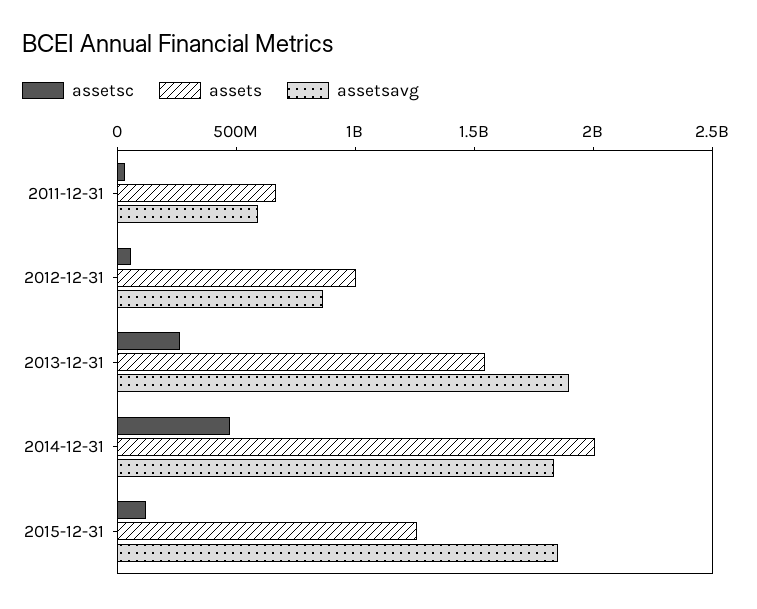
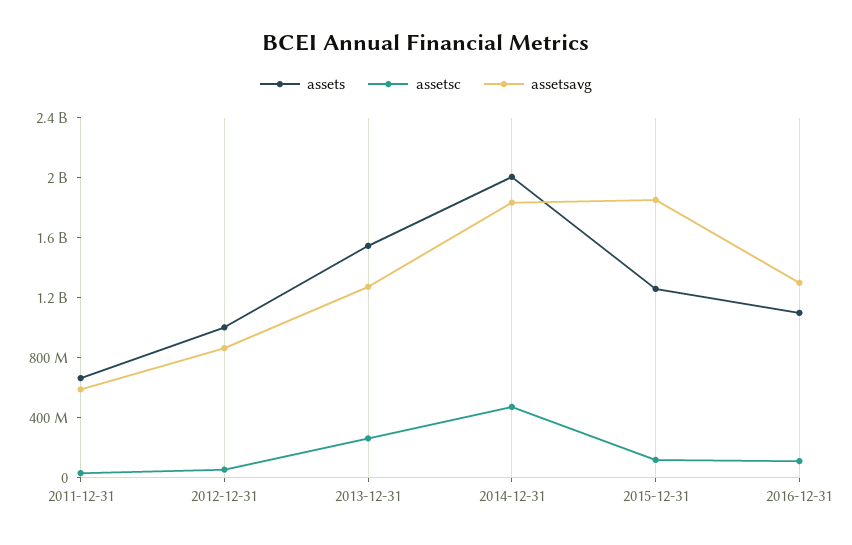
assetsavg, 2013-12-31: 1900000000 -> 1300000000
assets, 2016-12-31: none -> 1100000000
assetsc, 2016-12-31: none -> 100000000
assetsavg, 2016-12-31: none -> 1300000000

